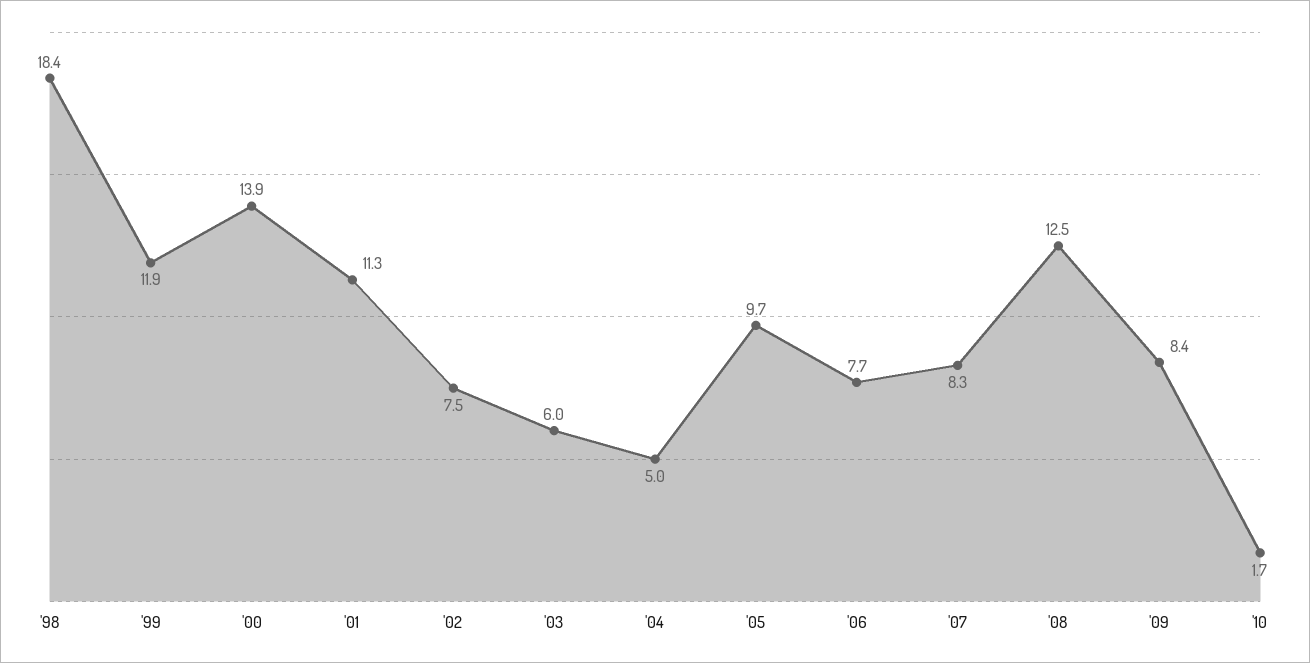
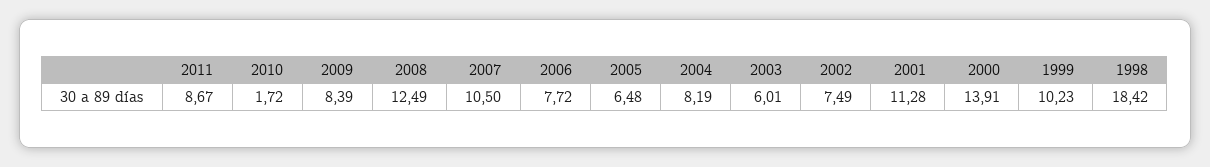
'99: 11.9 -> 10.23
'04: 5 -> 8.19
'05: 9.7 -> 6.48
'07: 8.3 -> 10.5
2011: none -> 8.67

